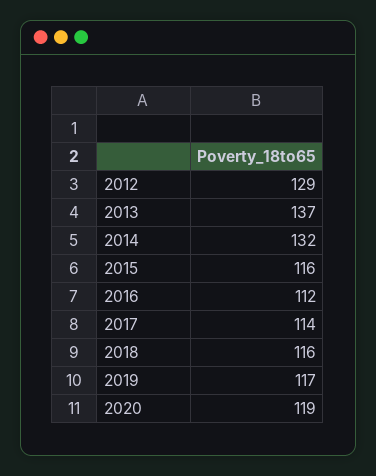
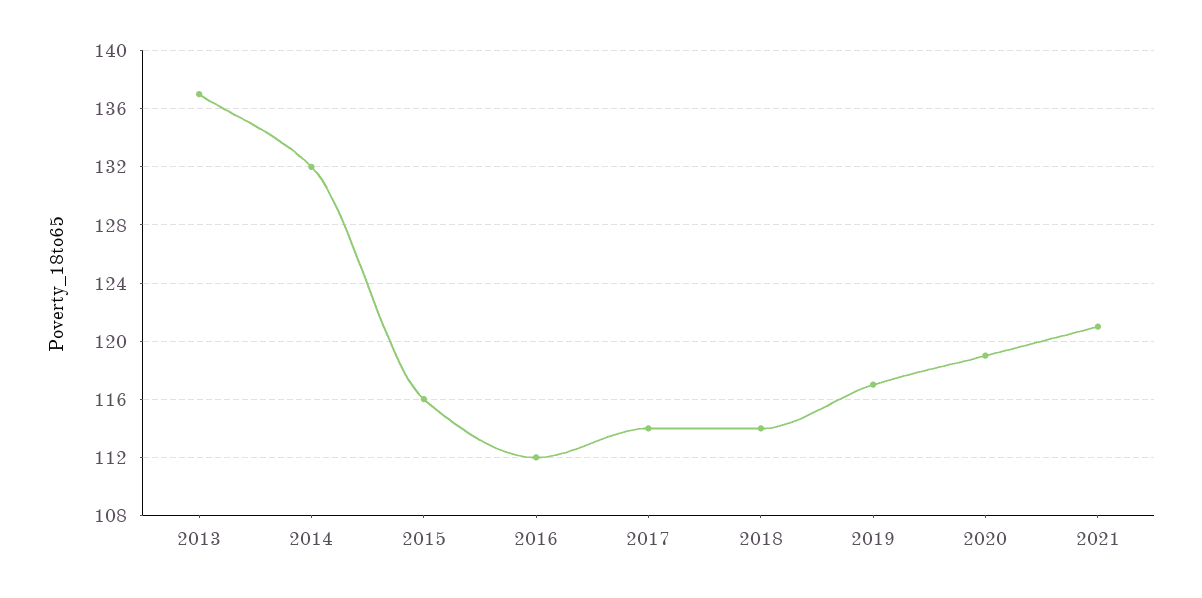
2012: 129 -> none
2018: 116 -> 114
2021: none -> 121

